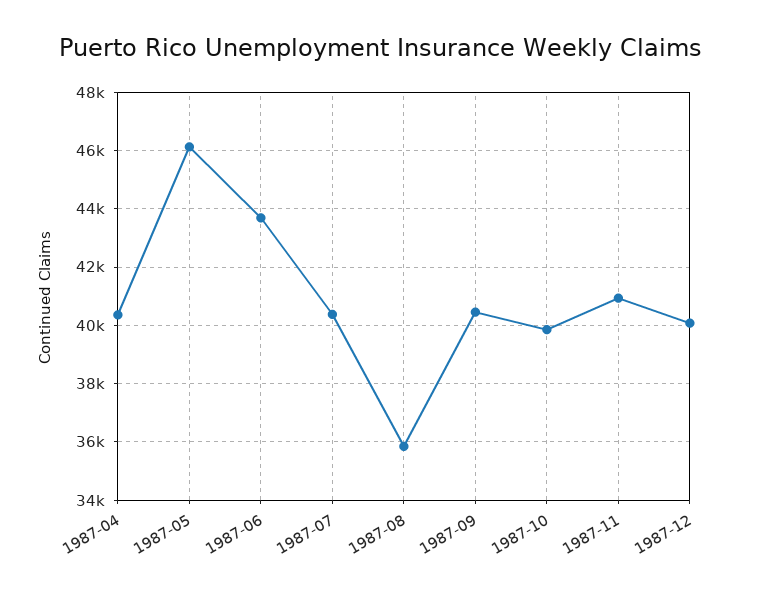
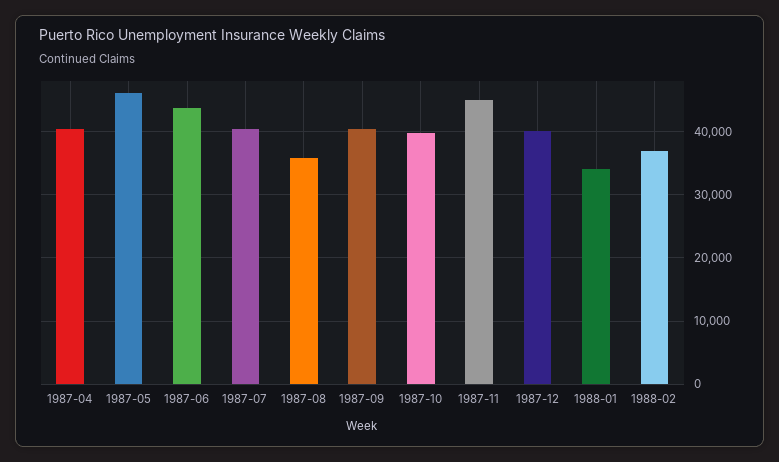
1987-11: 41000 -> 45000
1988-01: none -> 34000
1988-02: none -> 37000

